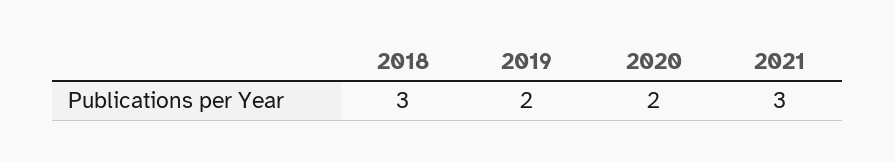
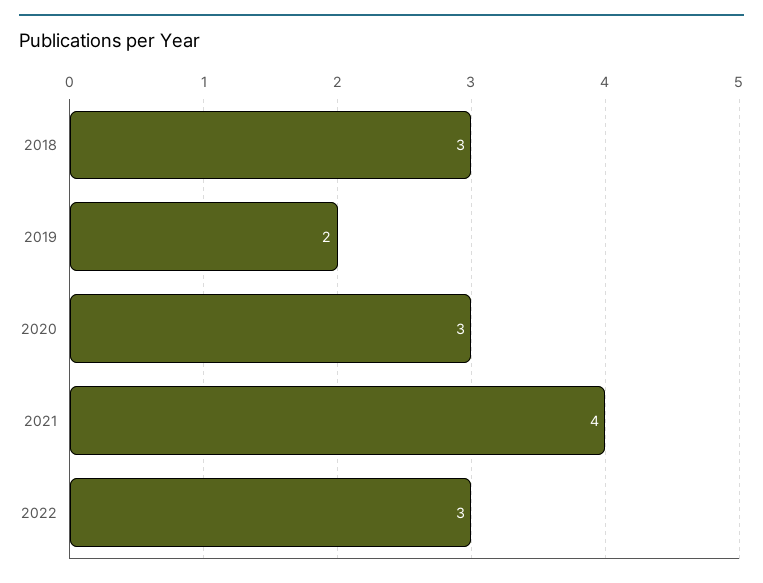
2020: 2 -> 3
2021: 3 -> 4
2022: none -> 3

